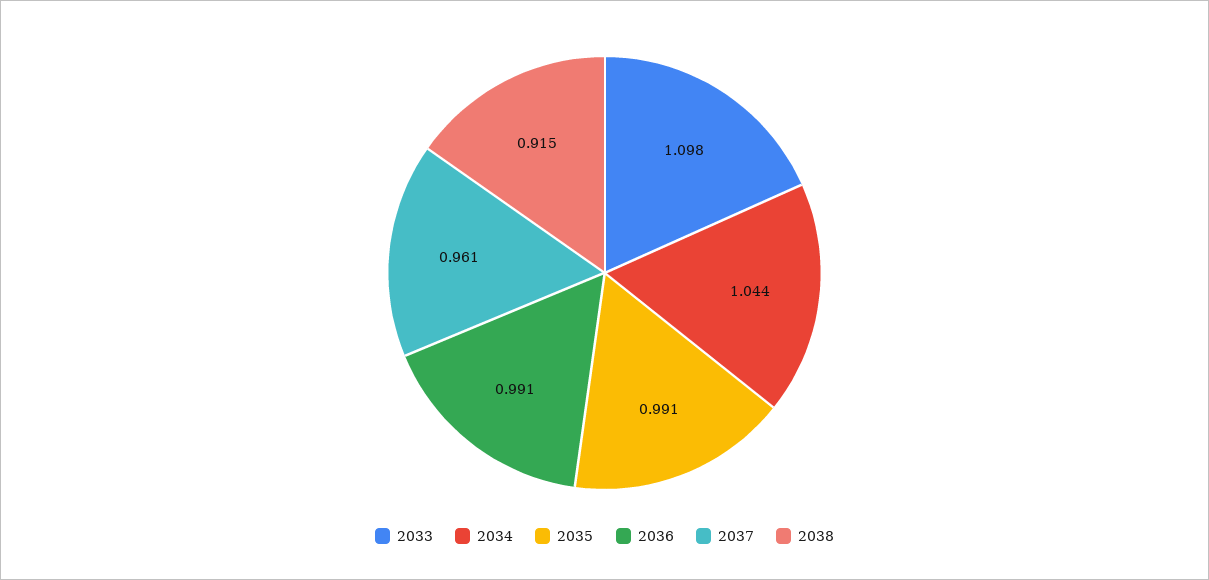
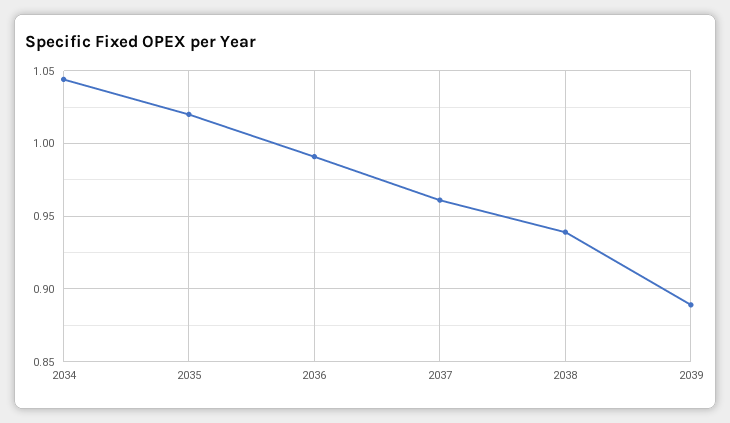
2033: 1.098 -> none
2035: 0.991 -> 1.02
2038: 0.915 -> 0.94
2039: none -> 0.89

